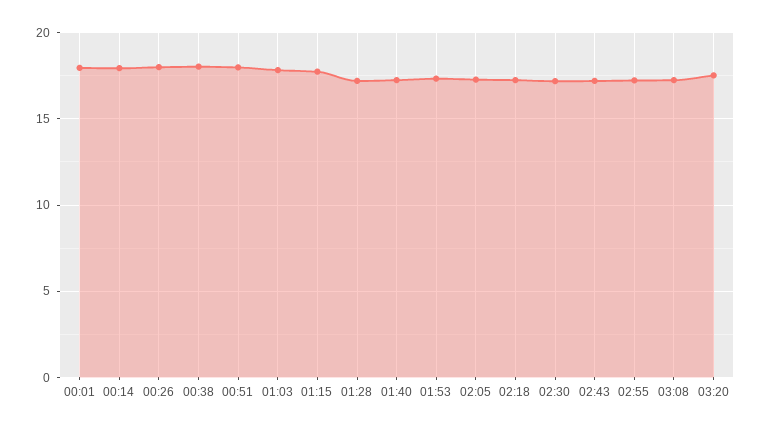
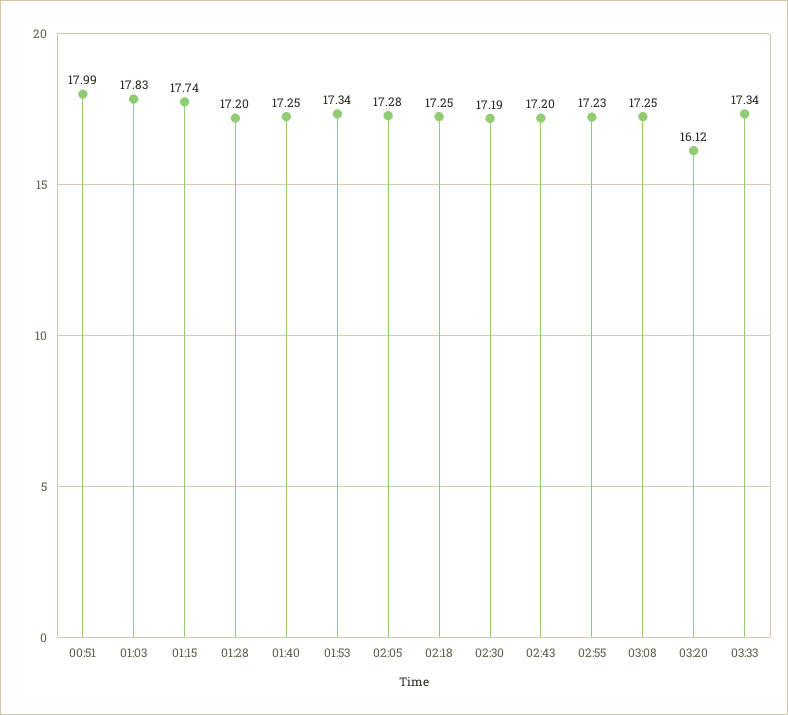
00:01: 18 -> none
00:14: 18 -> none
00:26: 18 -> none
00:38: 18 -> none
03:20: 17.5 -> 16.12
03:33: none -> 17.34

